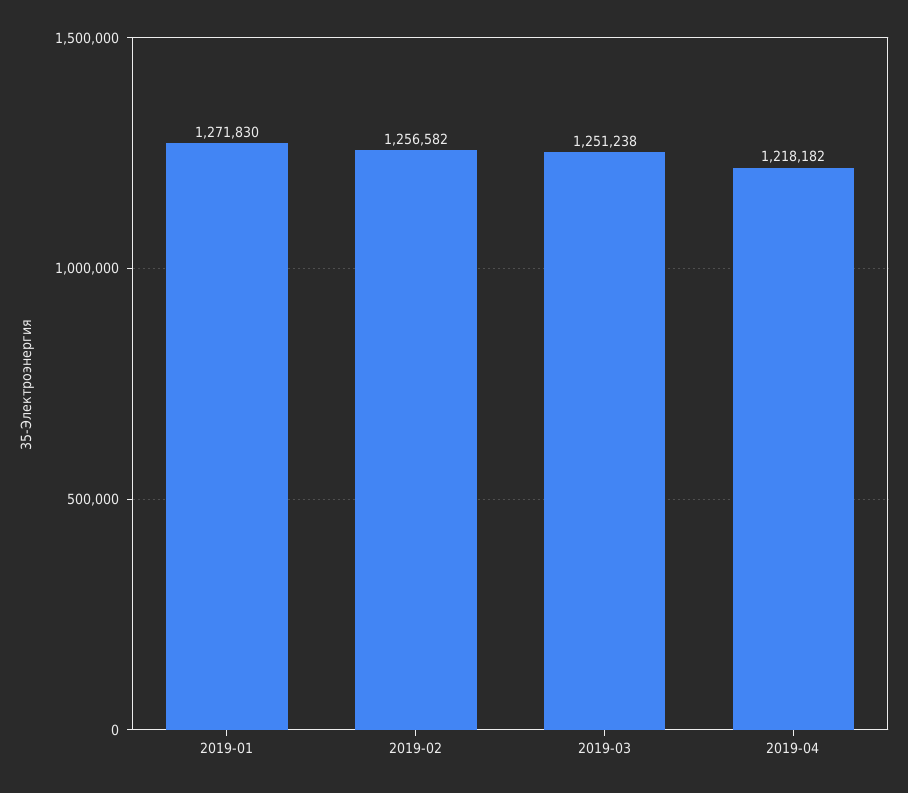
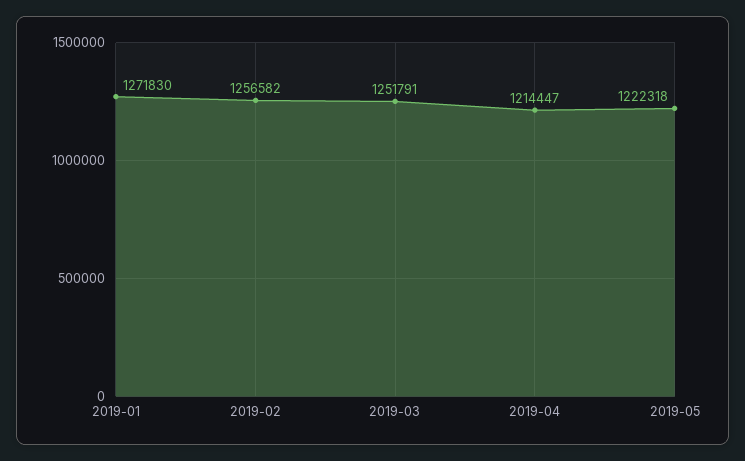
2019-03: 1251238 -> 1251791
2019-04: 1218182 -> 1214447
2019-05: none -> 1222318

